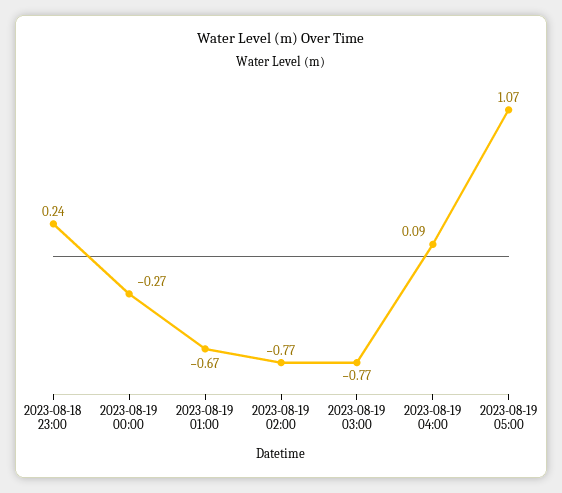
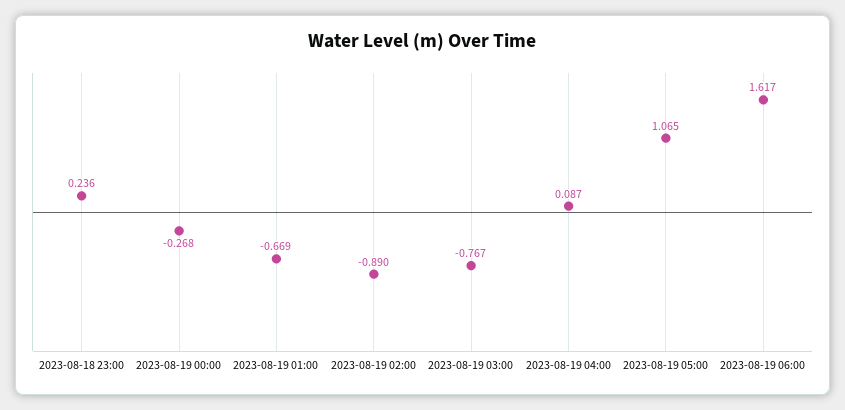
2023-08-19 02:00: -0.77 -> -0.89
2023-08-19 06:00: none -> 1.617

